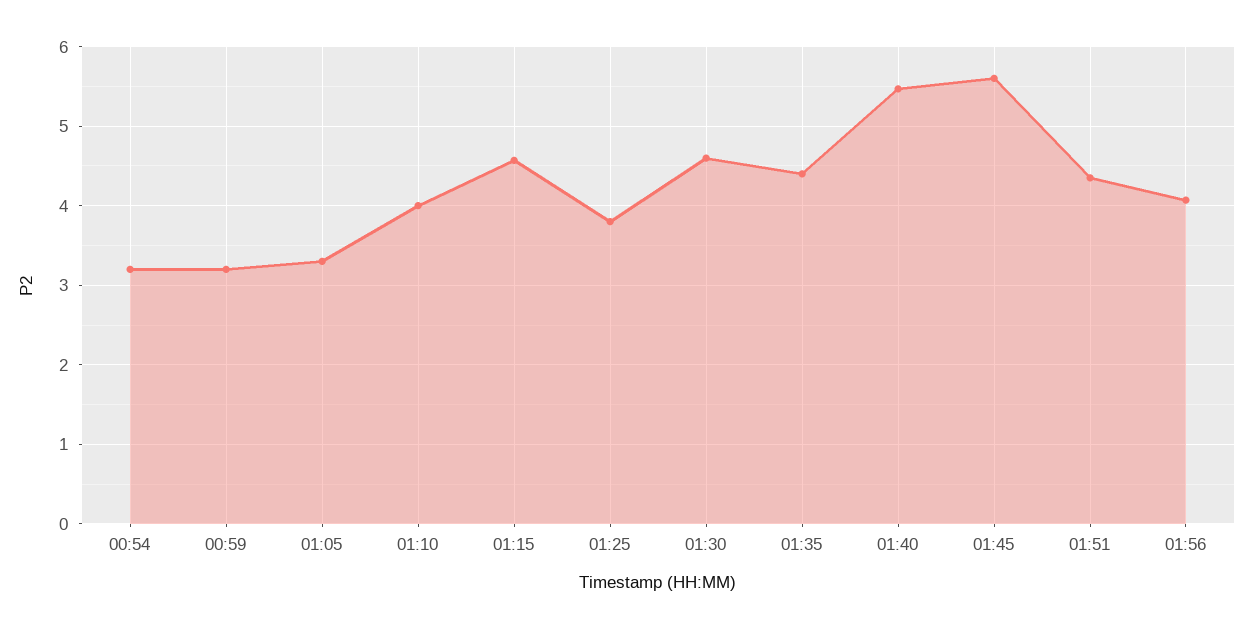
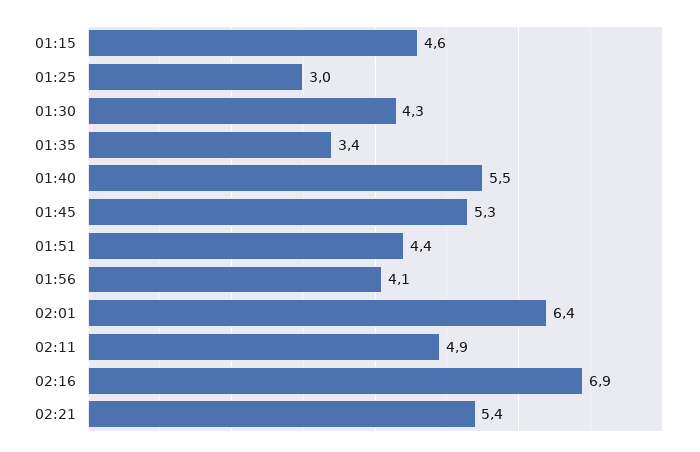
00:54: 3.2 -> none
00:59: 3.2 -> none
01:05: 3.3 -> none
01:10: 4 -> none
01:25: 3.8 -> 3
01:30: 4.6 -> 4.3
01:35: 4.4 -> 3.4
01:45: 5.6 -> 5.3
02:01: none -> 6.4
02:11: none -> 4.9
02:16: none -> 6.9
02:21: none -> 5.4

